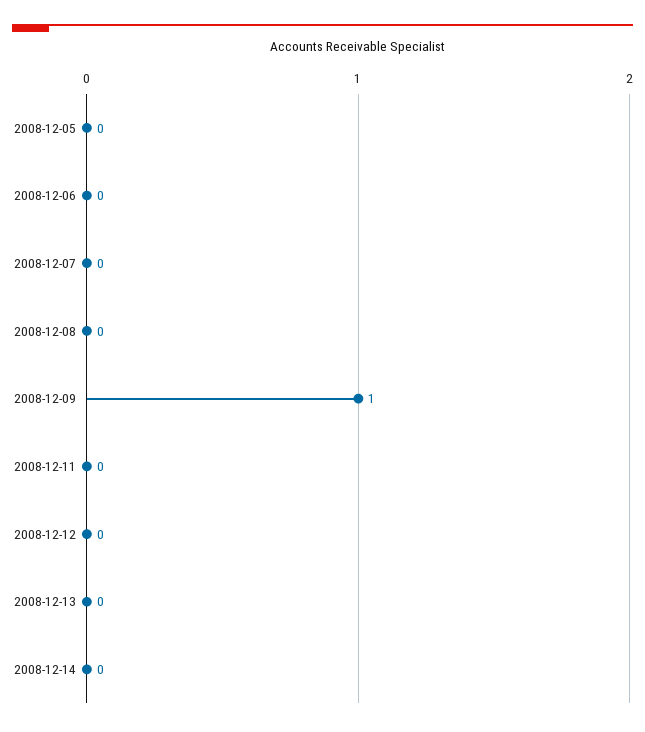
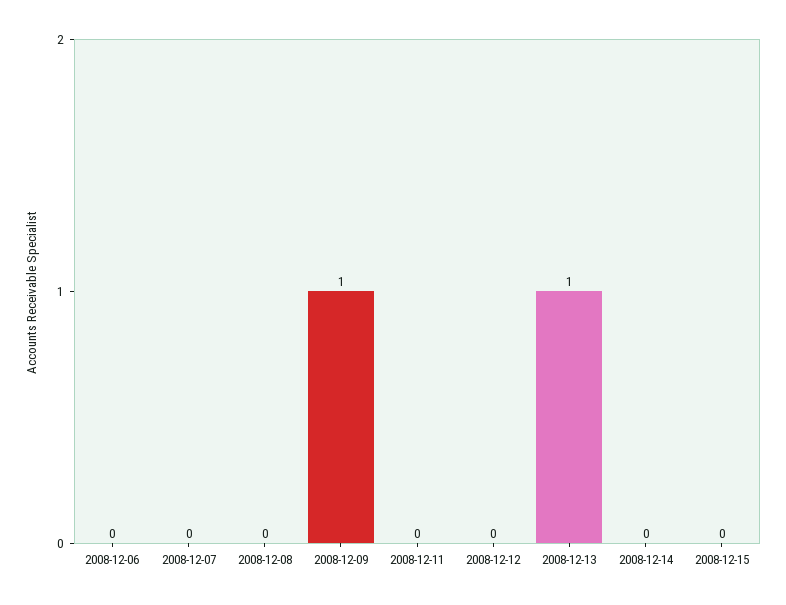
2008-12-05: 0 -> none
2008-12-13: 0 -> 1
2008-12-15: none -> 0

